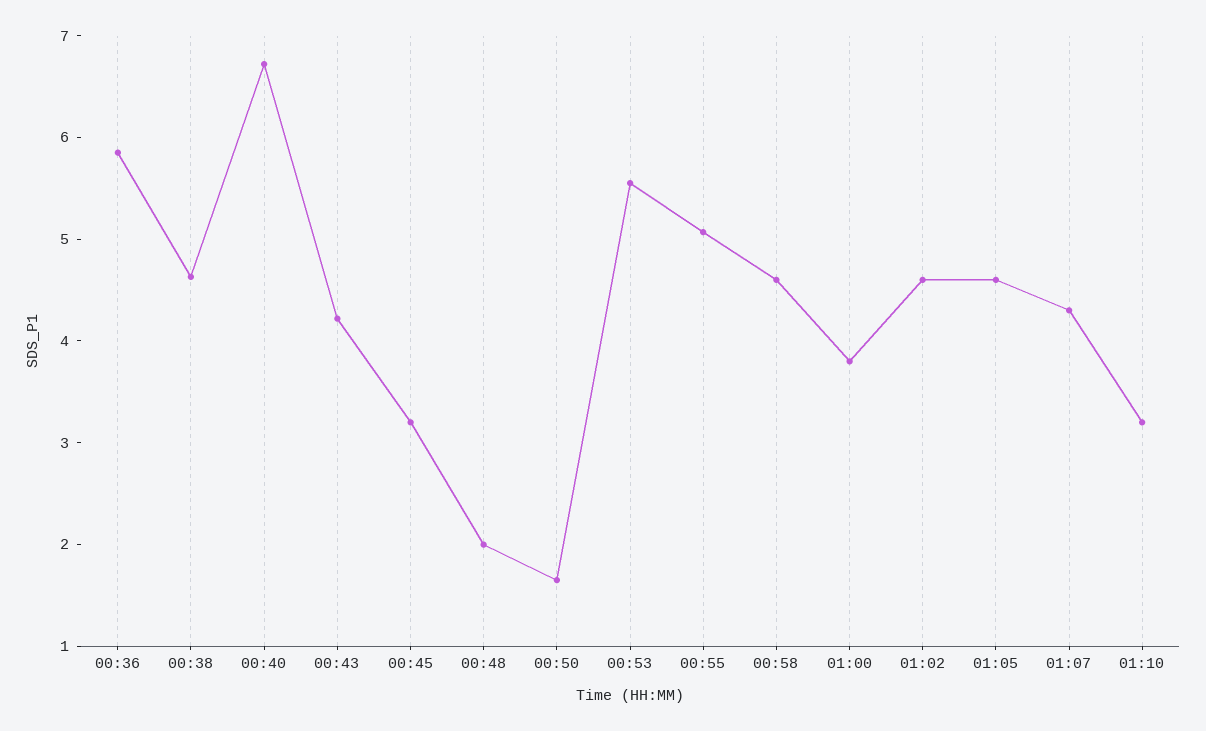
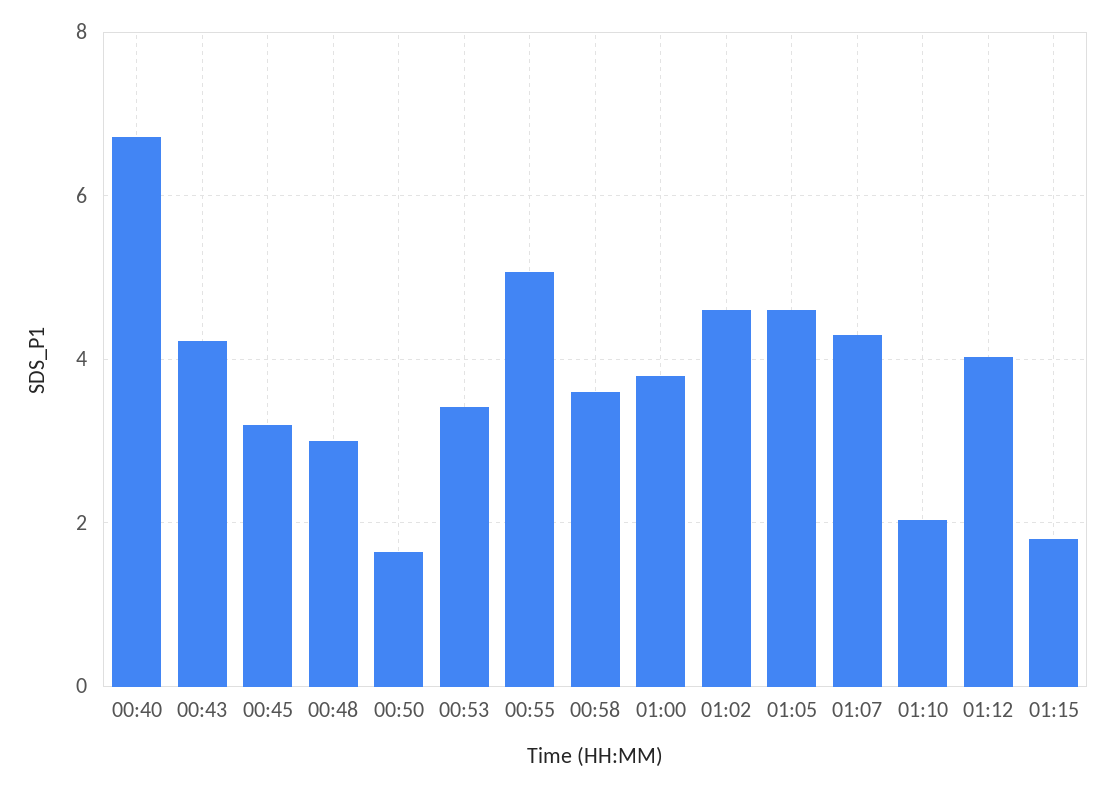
00:36: 5.8 -> none
00:38: 4.6 -> none
00:48: 2 -> 3
00:53: 5.6 -> 3.4
00:58: 4.6 -> 3.6
01:10: 3.2 -> 2
01:12: none -> 4
01:15: none -> 1.8

